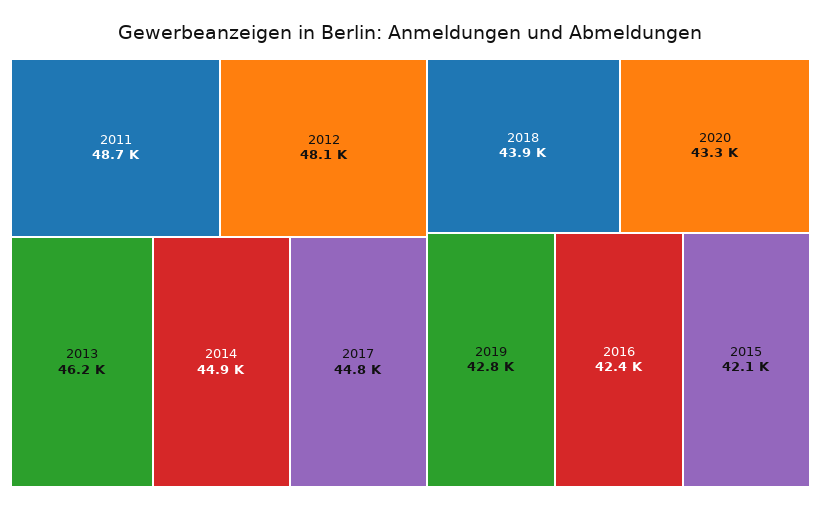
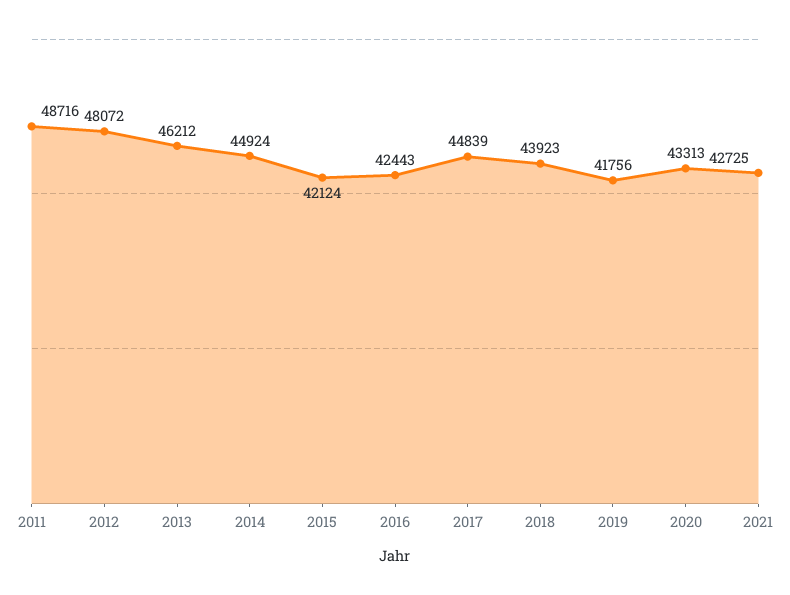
2019: 42800 -> 41756
2021: none -> 42725

